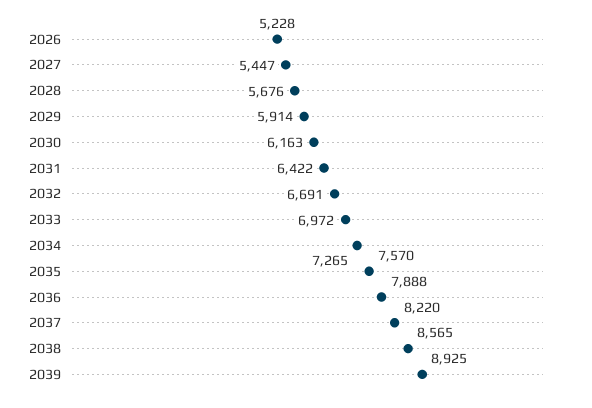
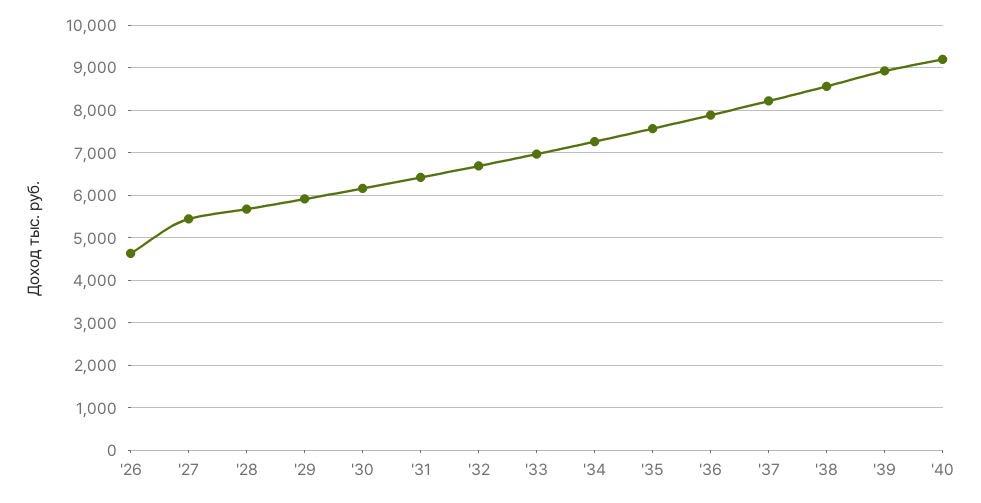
2026: 5228 -> 4600
'40: none -> 9200

